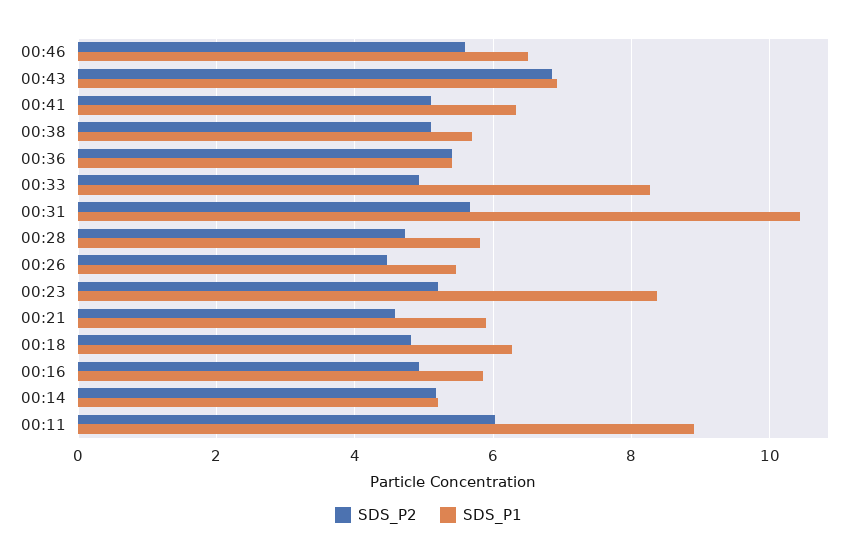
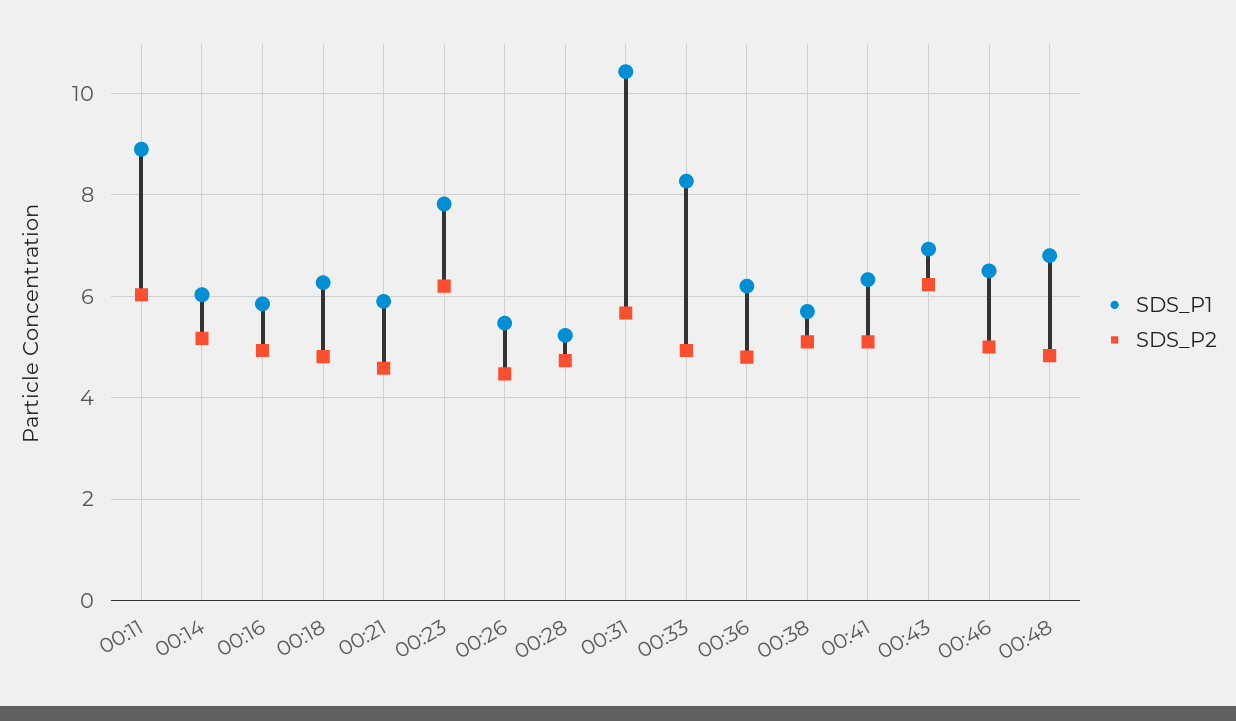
SDS_P2, 00:46: 5.6 -> 5
SDS_P2, 00:43: 6.8 -> 6.2
SDS_P2, 00:36: 5.4 -> 4.8
SDS_P1, 00:36: 5.4 -> 6.2
SDS_P1, 00:28: 5.8 -> 5.2
SDS_P2, 00:23: 5.2 -> 6.2
SDS_P1, 00:23: 8.4 -> 7.8
SDS_P1, 00:14: 5.2 -> 6
SDS_P1, 00:48: none -> 6.8
SDS_P2, 00:48: none -> 4.8

